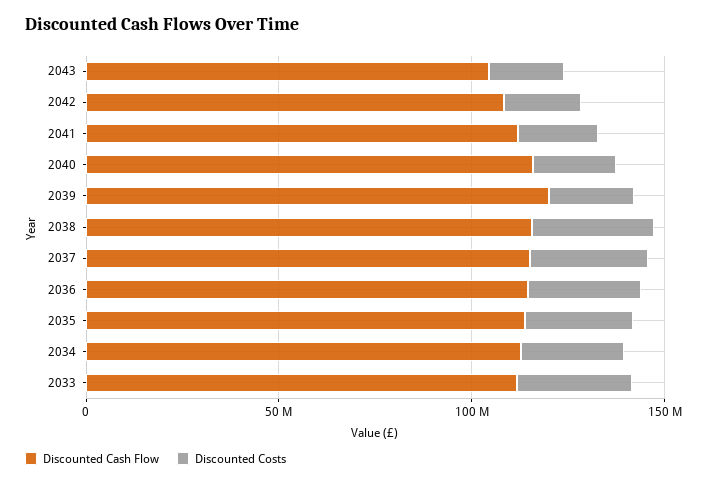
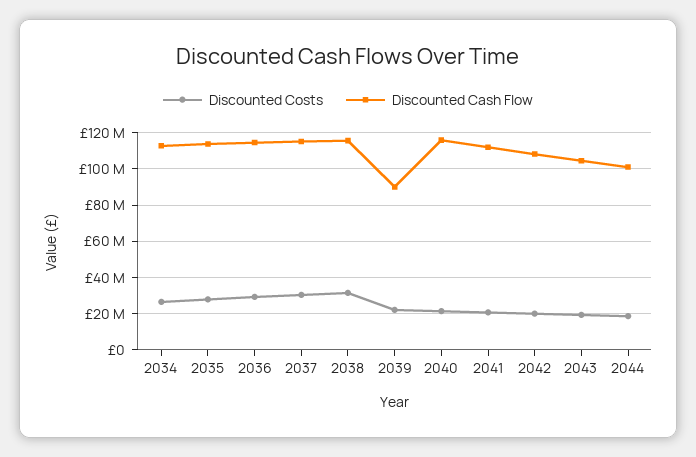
Discounted Cash Flow, 2039: 120000000 -> 90000000
Discounted Cash Flow, 2033: 110000000 -> none
Discounted Costs, 2033: 30000000 -> none
Discounted Costs, 2044: none -> 20000000
Discounted Cash Flow, 2044: none -> 100000000

